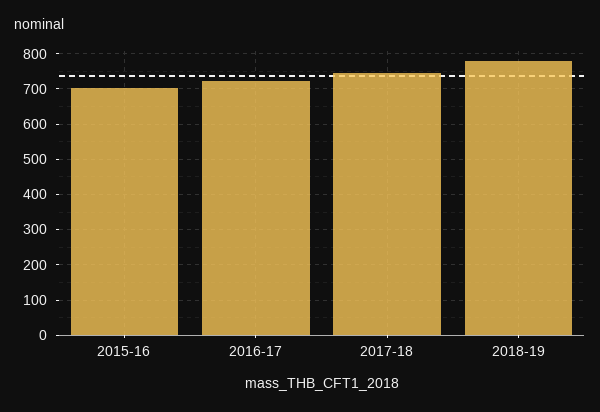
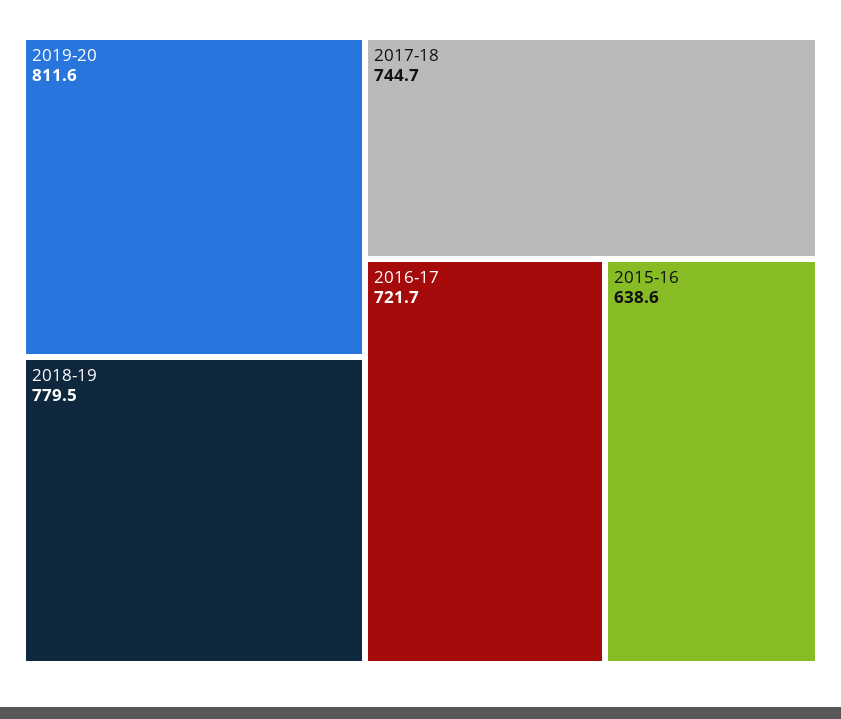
2015-16: 700 -> 638.6
2019-20: none -> 811.6

